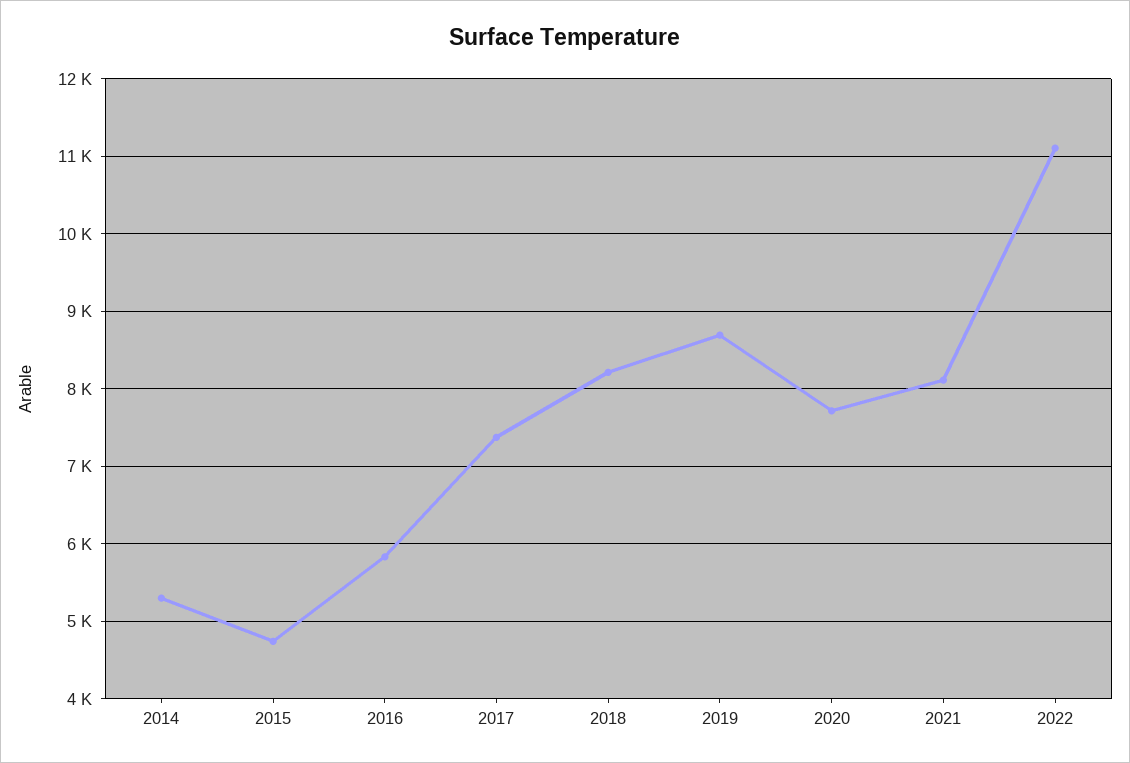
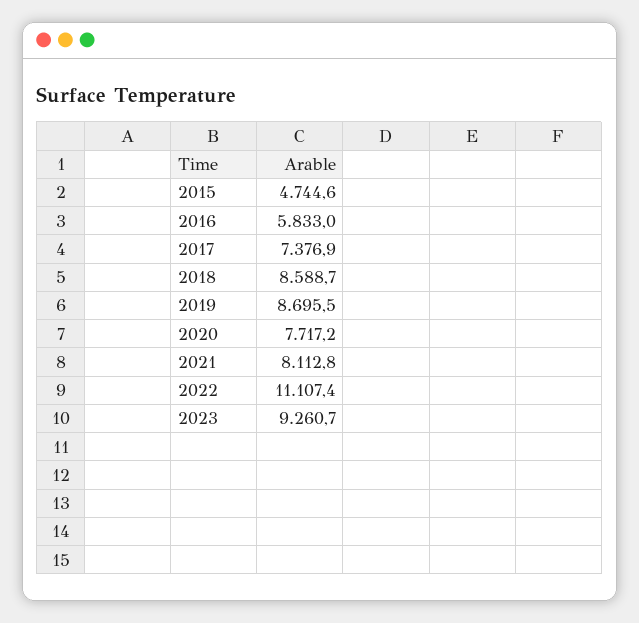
2014: 5300 -> none
2018: 8200 -> 8588.7
2023: none -> 9260.7

